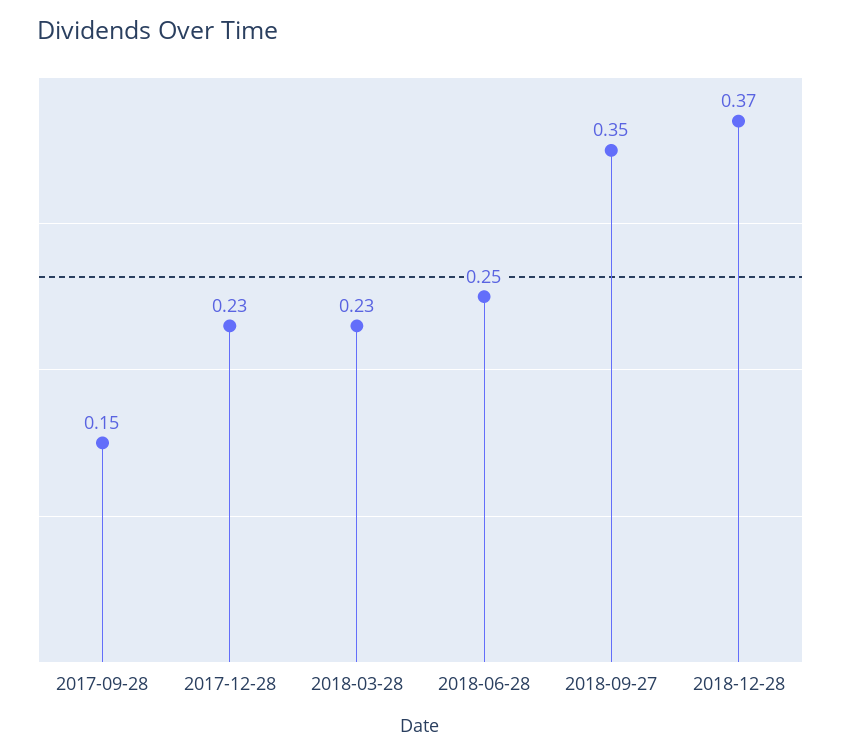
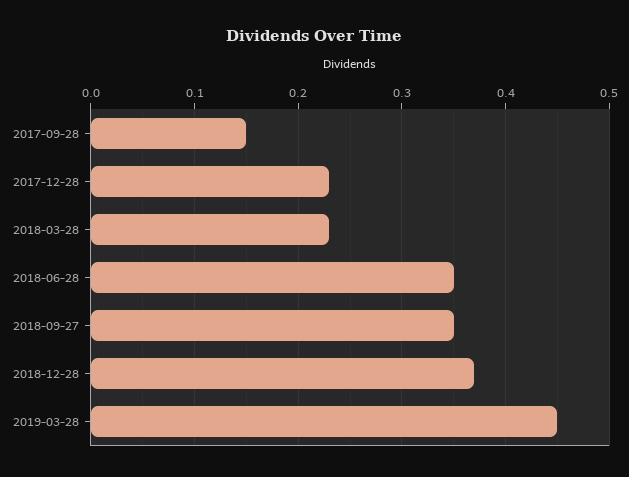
2018-06-28: 0.25 -> 0.35
2019-03-28: none -> 0.45

